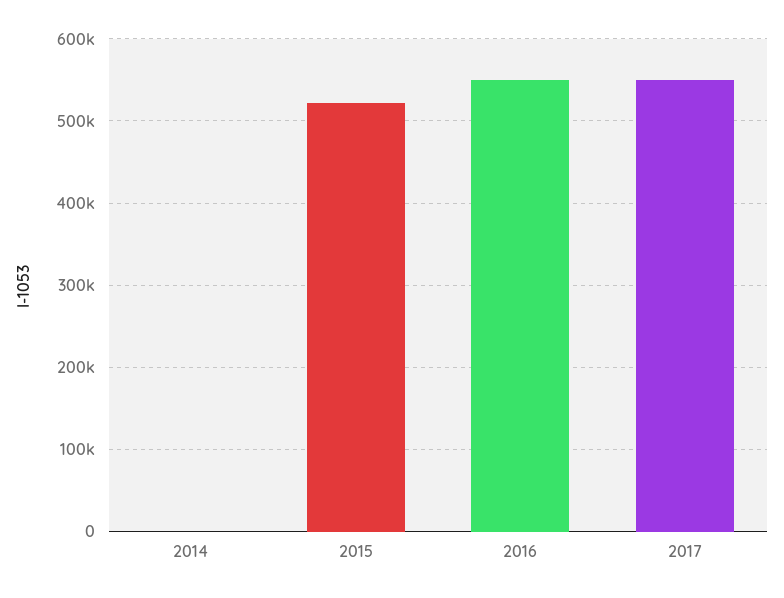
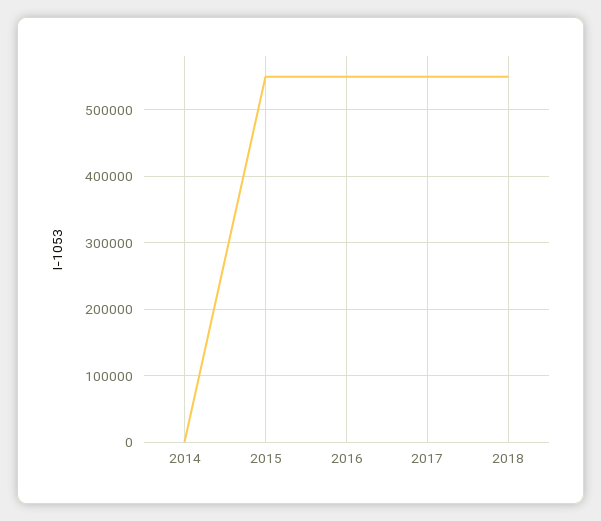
2015: 520000 -> 550000
2018: none -> 550000

